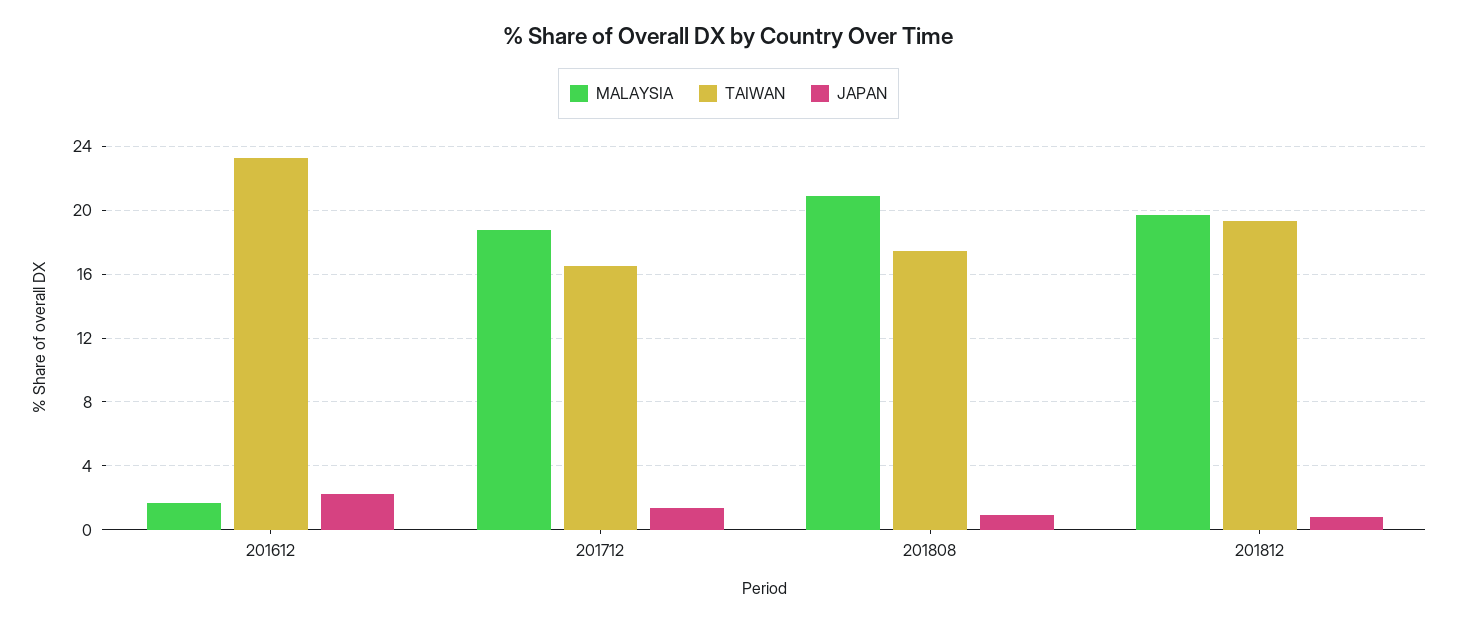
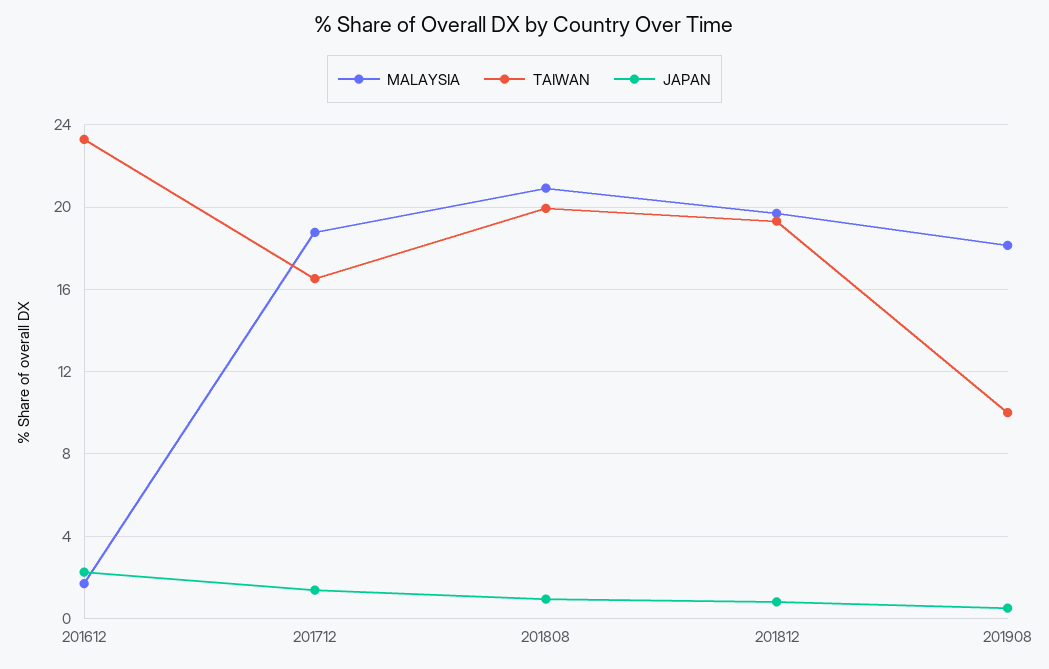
TAIWAN, 201808: 17.5 -> 20
MALAYSIA, 201908: none -> 18
TAIWAN, 201908: none -> 10
JAPAN, 201908: none -> 0.5

